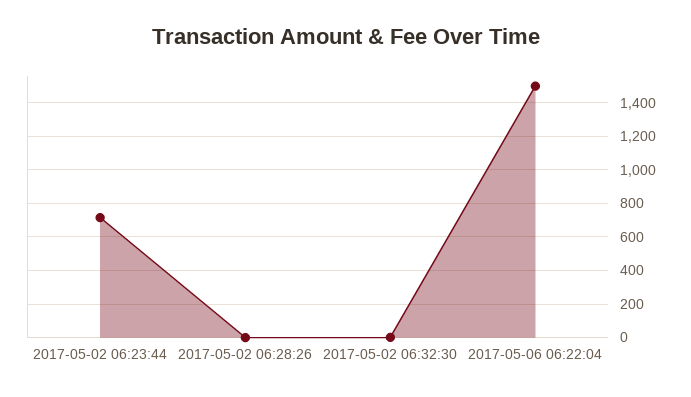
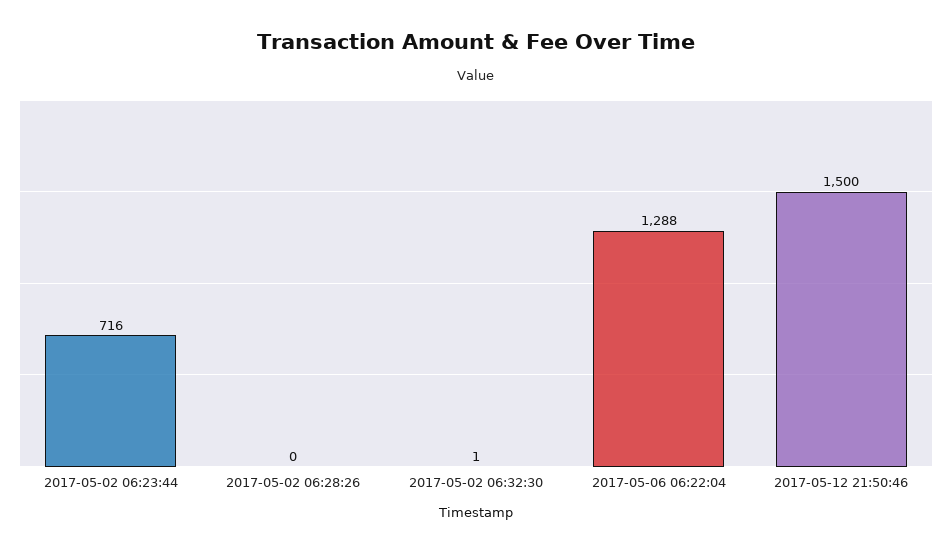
2017-05-06 06:22:04: 1500 -> 1288
2017-05-12 21:50:46: none -> 1500

